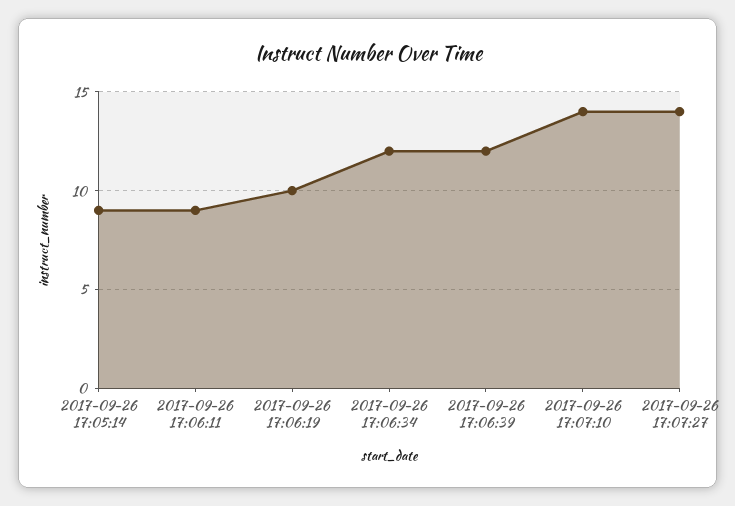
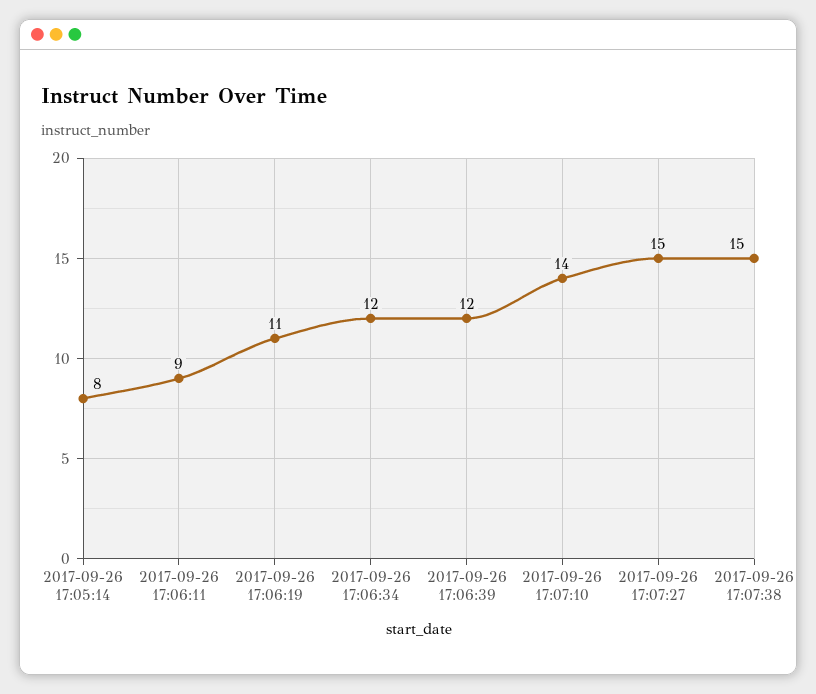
2017-09-26 17:05:14: 9 -> 8
2017-09-26 17:06:19: 10 -> 11
2017-09-26 17:07:27: 14 -> 15
2017-09-26 17:07:38: none -> 15

